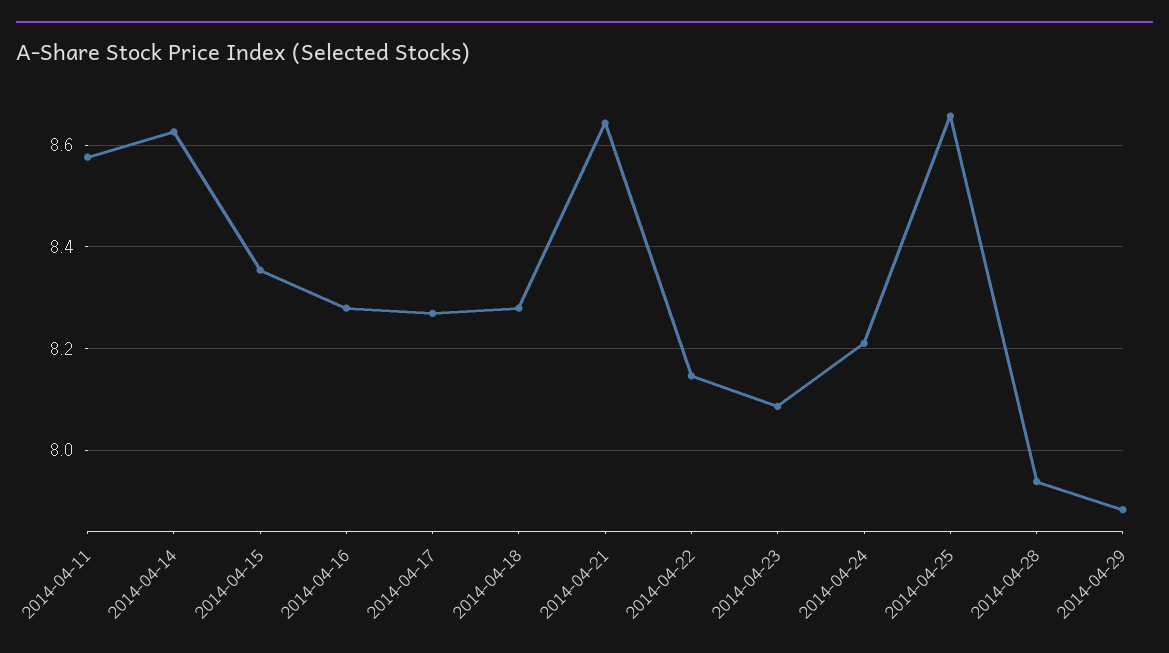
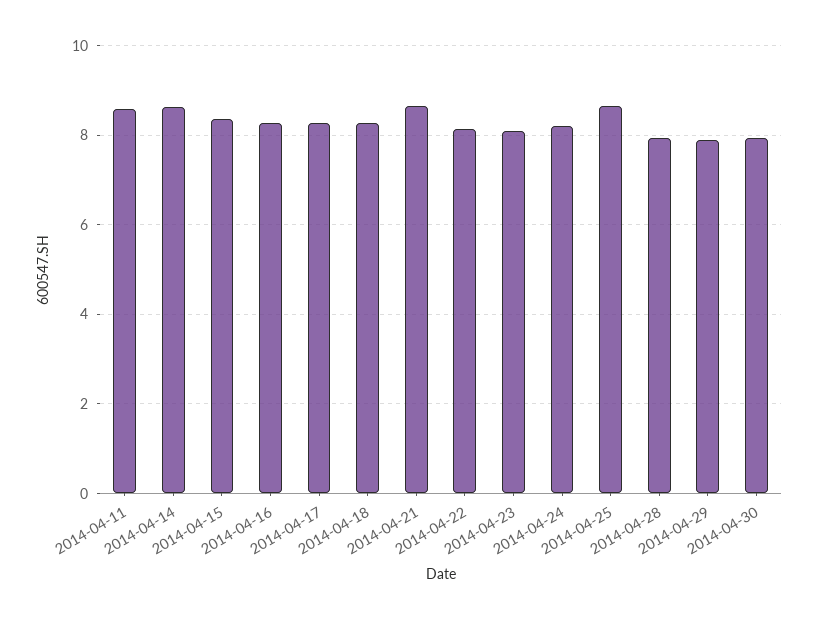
2014-04-30: none -> 8

